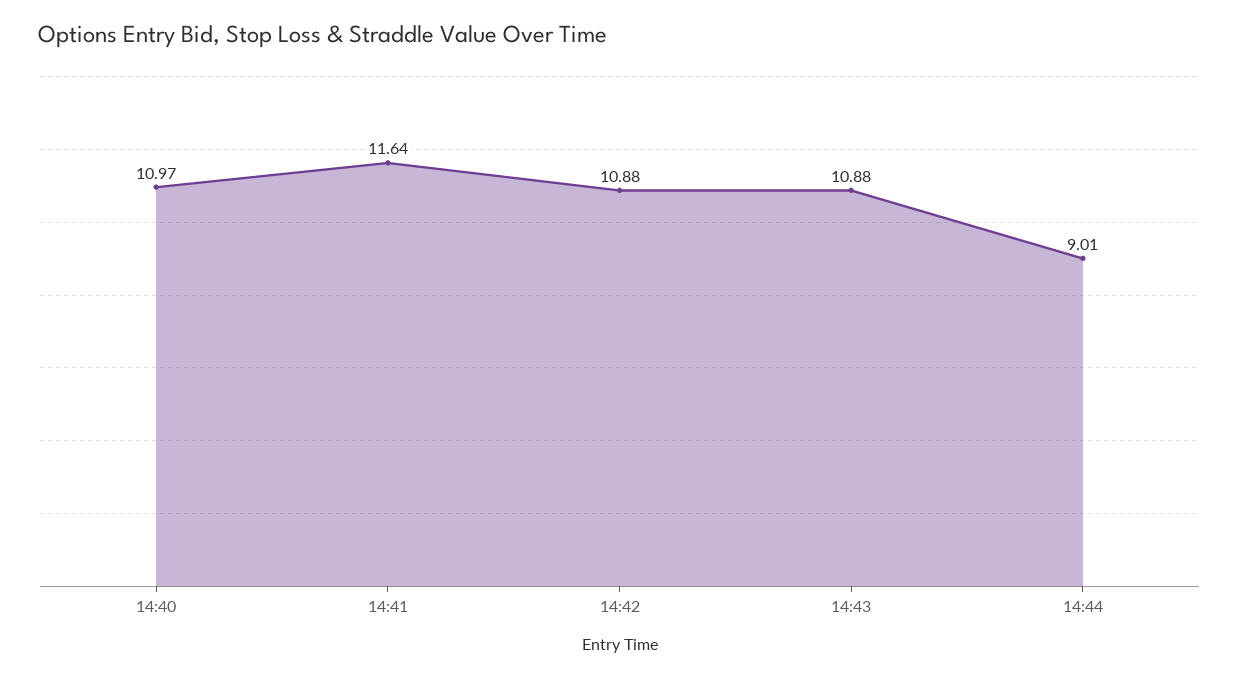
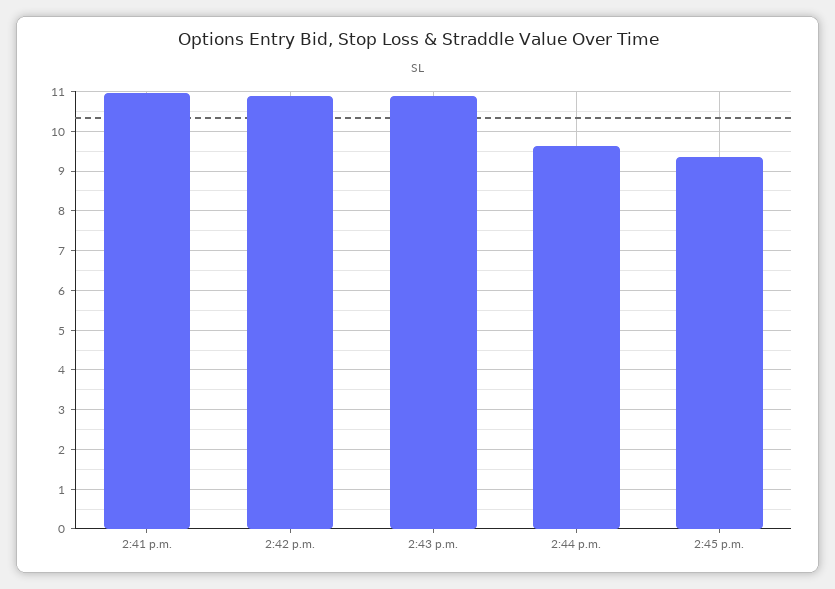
14:40: 10.97 -> none
14:41: 11.64 -> 11
14:44: 9.01 -> 9.6
2:45 p.m.: none -> 9.4

